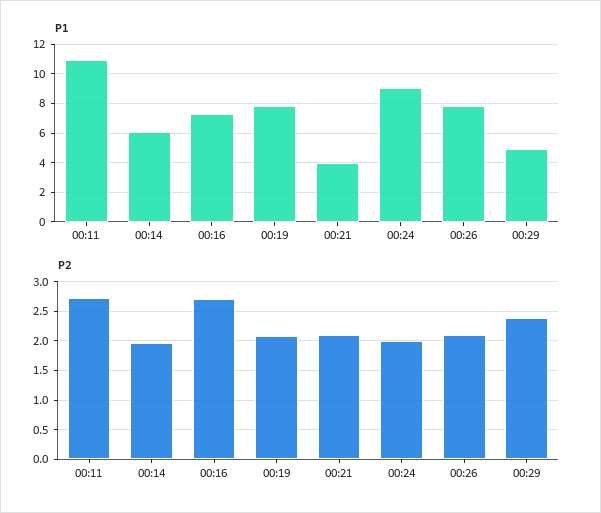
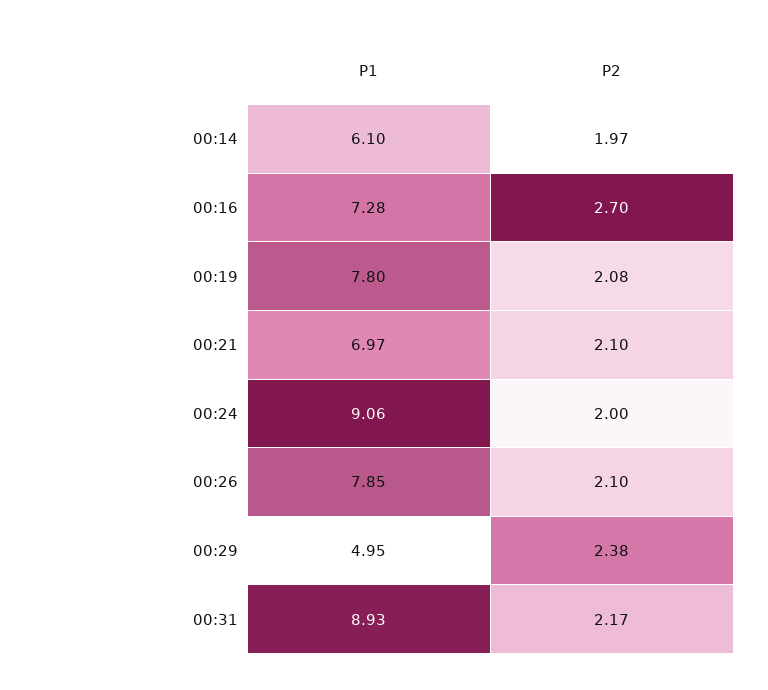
P1, 00:11: 11 -> none
P1, 00:21: 4 -> 6.97
P2, 00:11: 2.75 -> none
P1, 00:31: none -> 8.93
P2, 00:31: none -> 2.17

